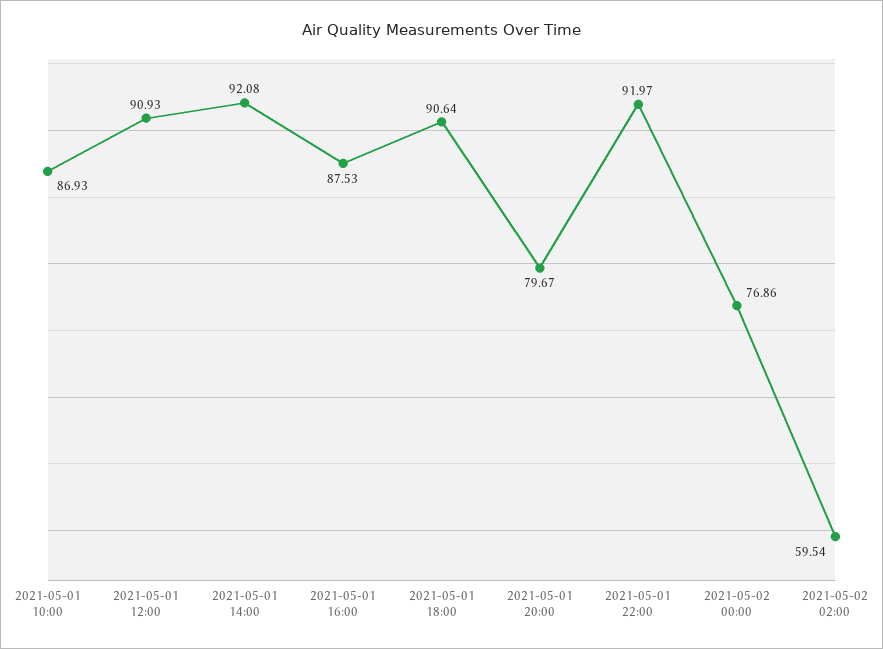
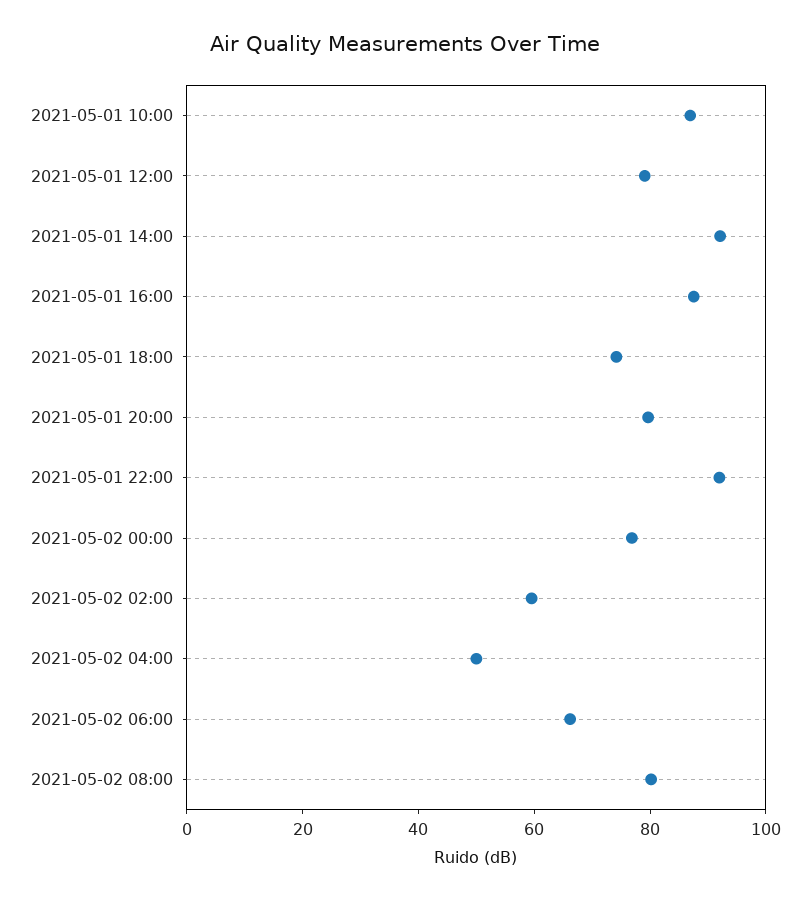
2021-05-01 12:00: 90.93 -> 80
2021-05-01 18:00: 90.64 -> 75
2021-05-02 04:00: none -> 50
2021-05-02 06:00: none -> 65
2021-05-02 08:00: none -> 80

